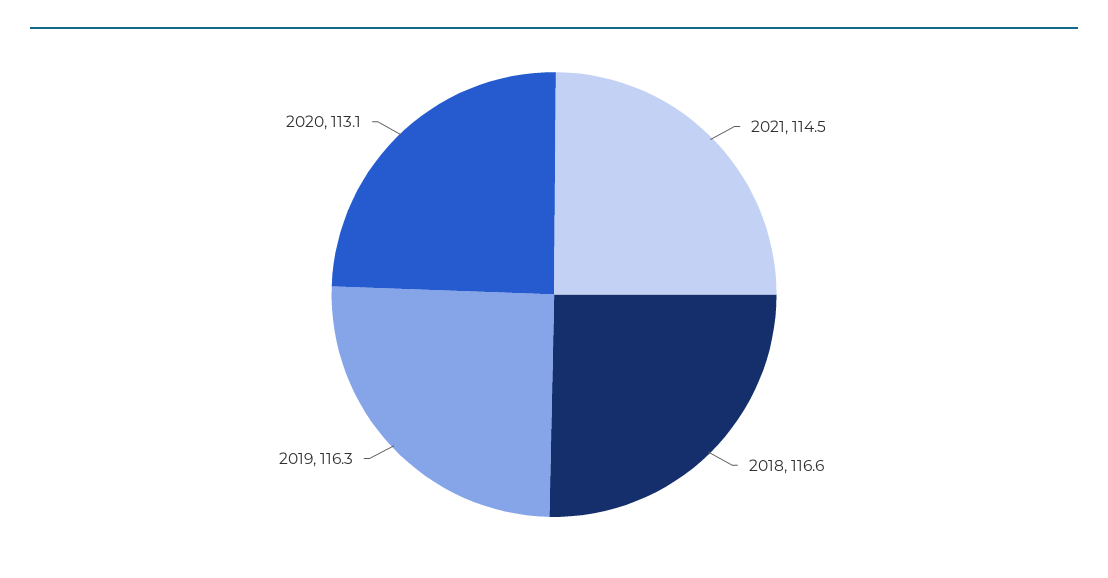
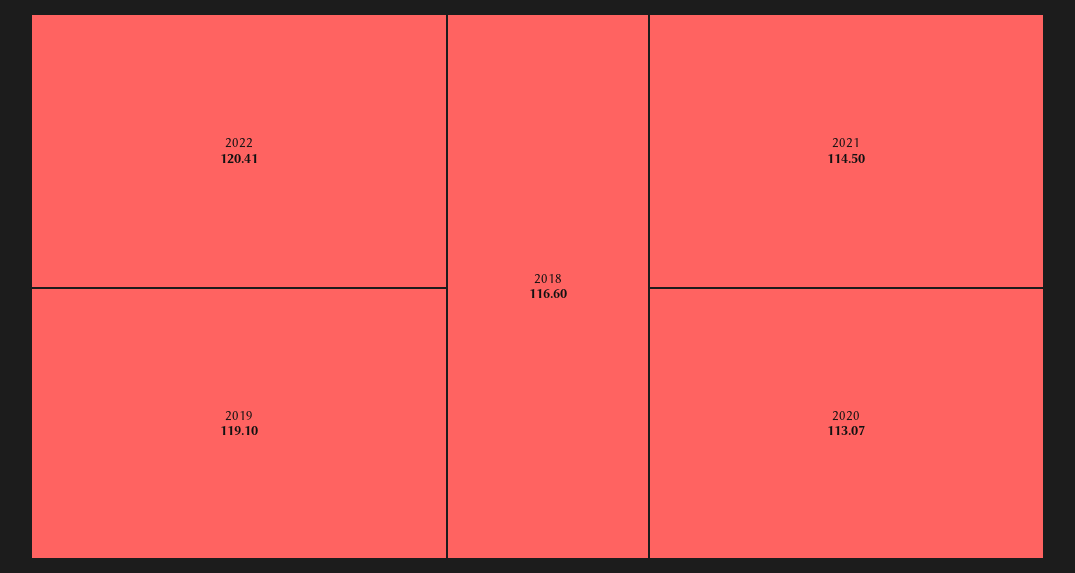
2019: 116.3 -> 119.1
2022: none -> 120.41

